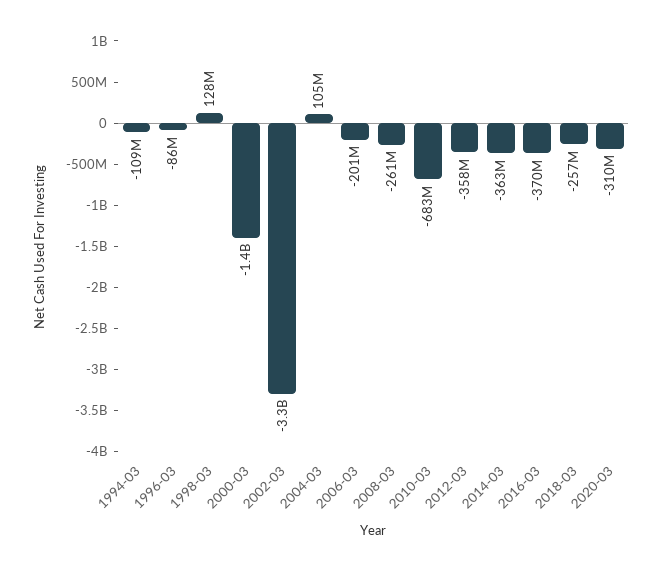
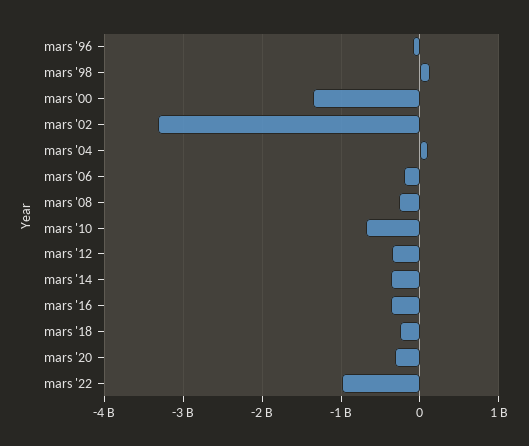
1994-03: -109000000 -> none
mars '22: none -> -1000000000

